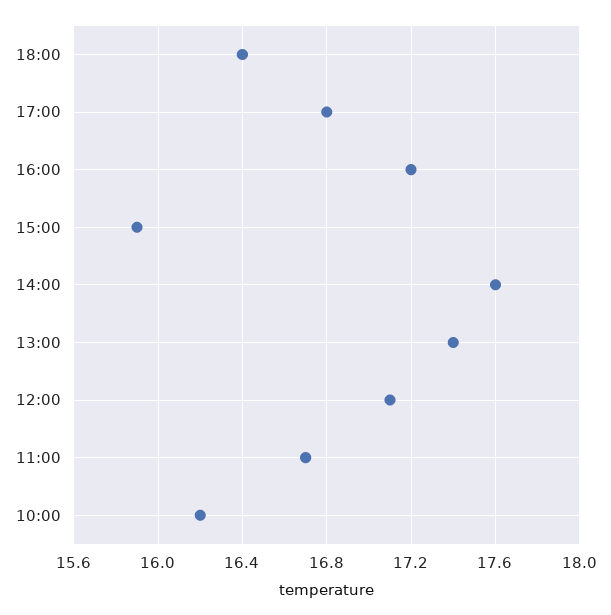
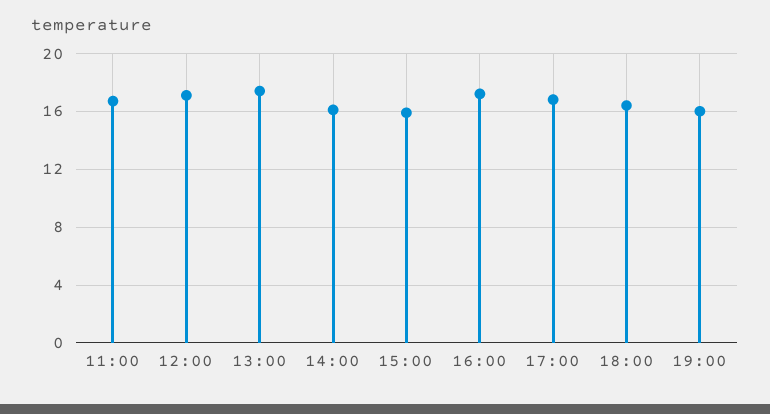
14:00: 17.6 -> 16
10:00: 16.2 -> none
19:00: none -> 16

